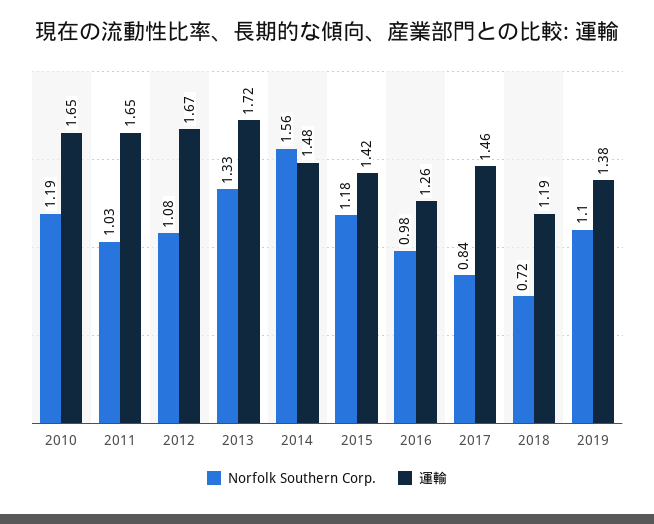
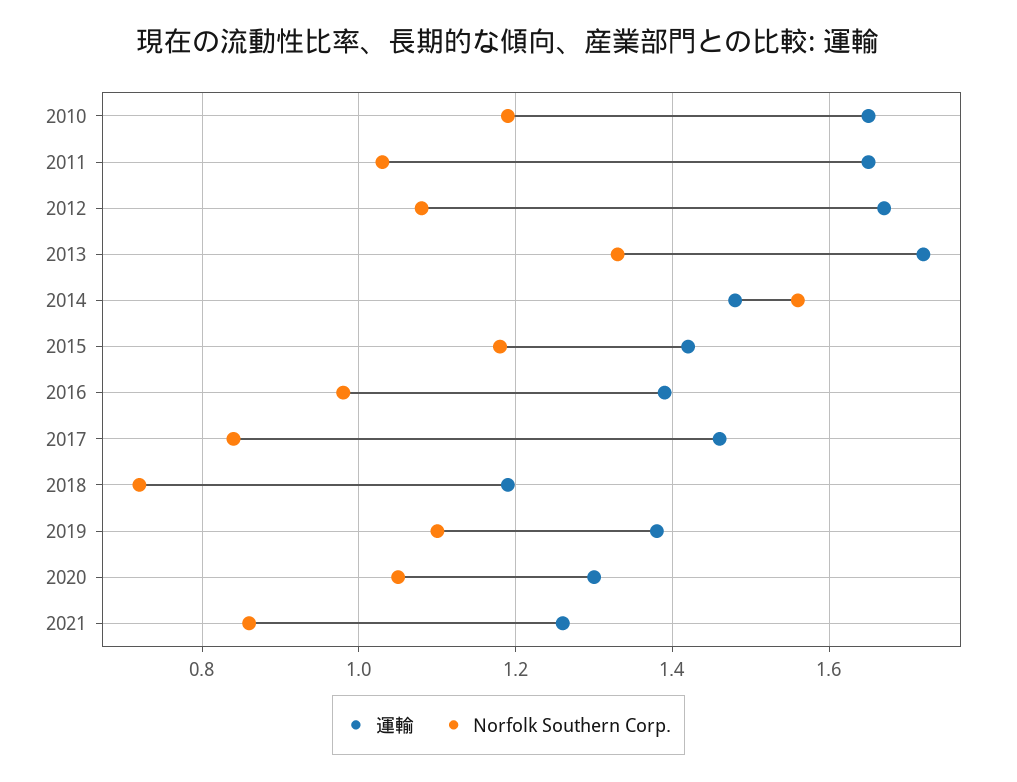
運輸, 2016: 1.26 -> 1.4
運輸, 2020: none -> 1.3
Norfolk Southern Corp., 2020: none -> 1.05
運輸, 2021: none -> 1.25
Norfolk Southern Corp., 2021: none -> 0.85

